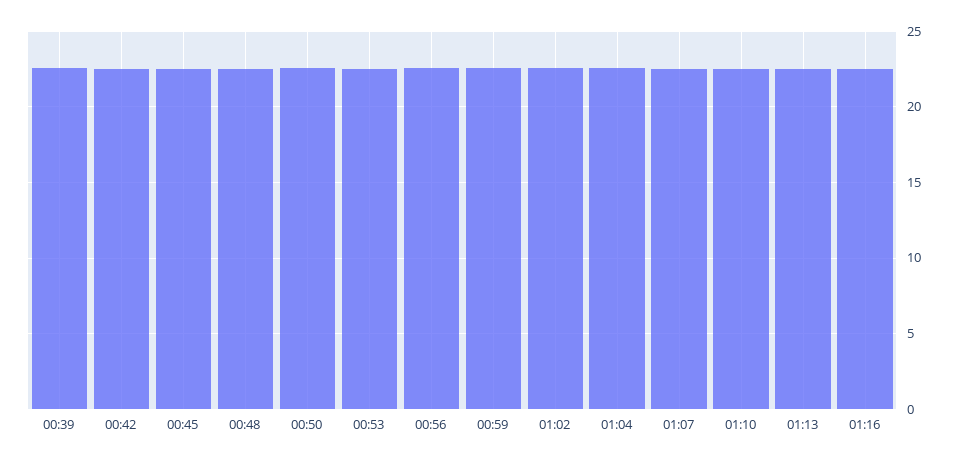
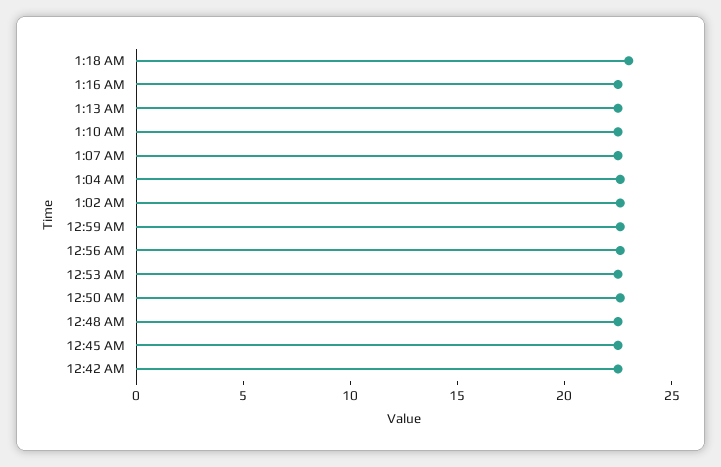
00:39: 22.5 -> none
1:18 AM: none -> 23

